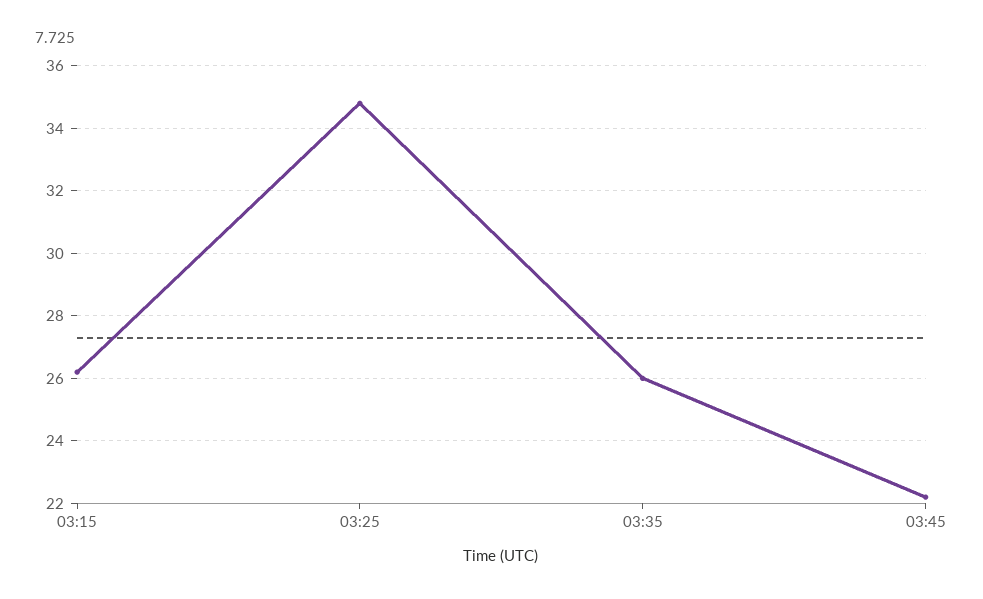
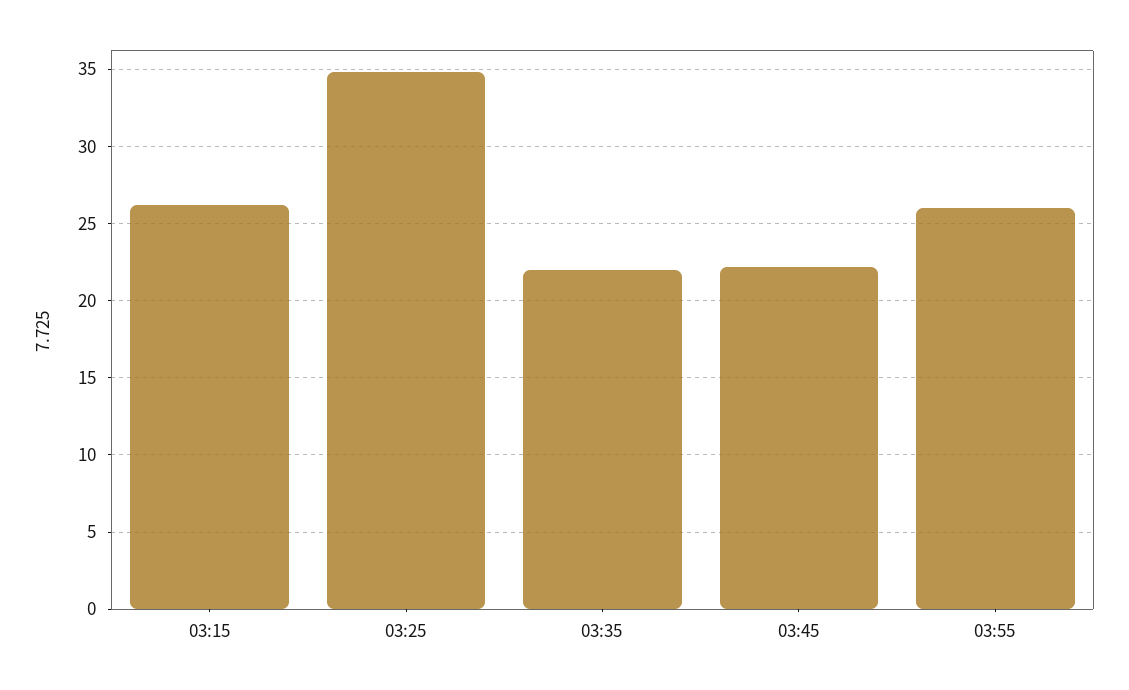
03:35: 26 -> 22
03:55: none -> 26

